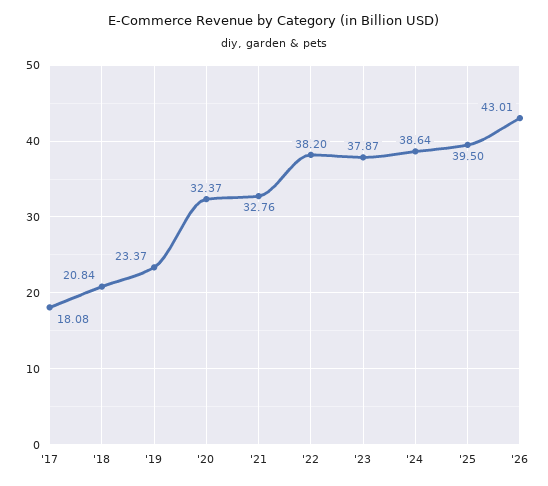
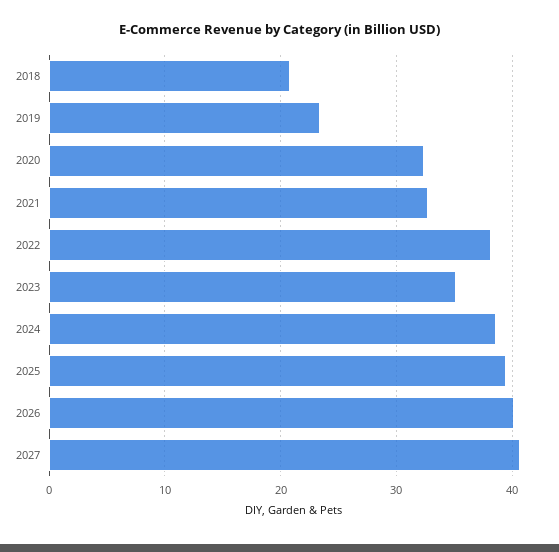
'17: 18.08 -> none
'23: 37.87 -> 35
'26: 43.01 -> 40
2027: none -> 41

